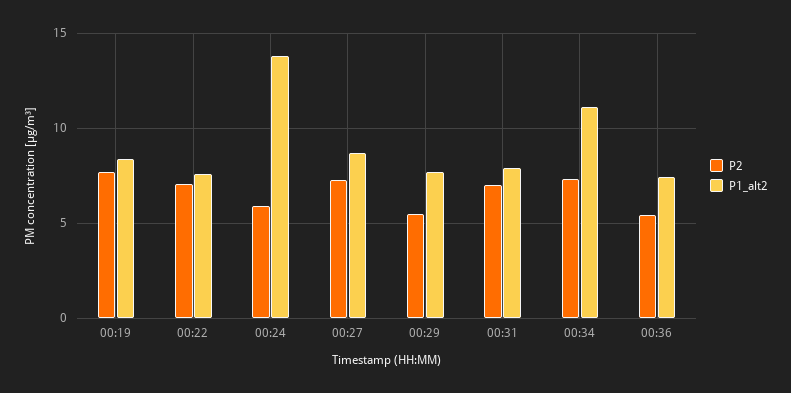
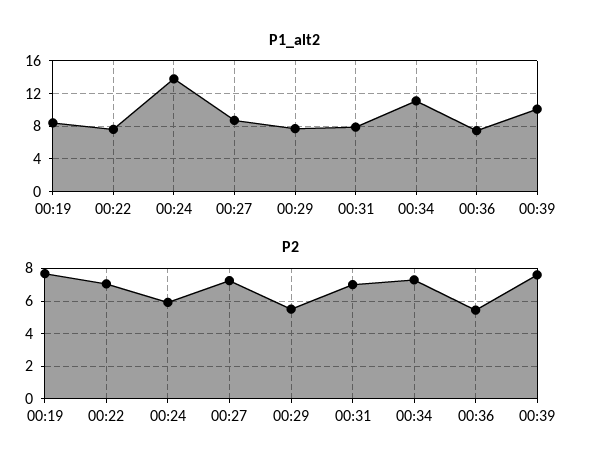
P1_alt2, 00:39: none -> 10
P2, 00:39: none -> 7.5

